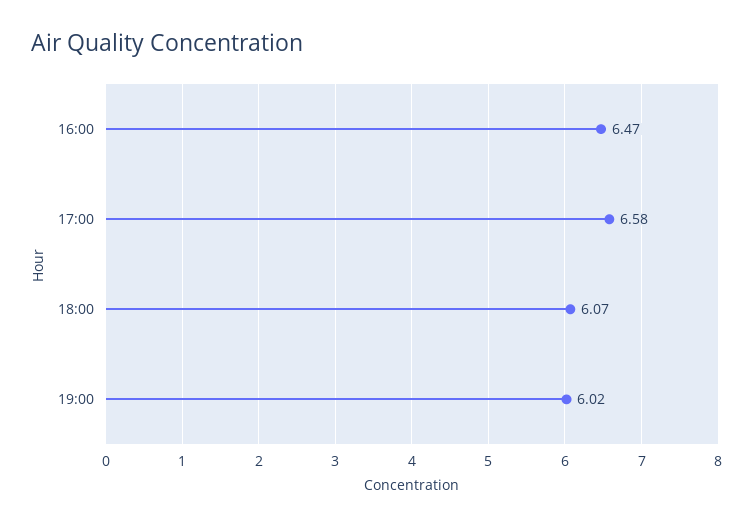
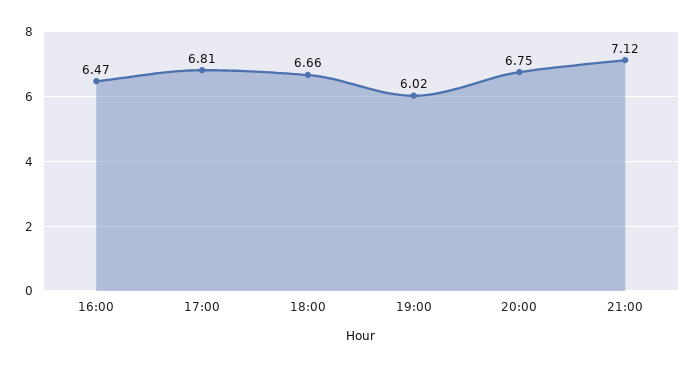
17:00: 6.58 -> 6.81
18:00: 6.07 -> 6.66
20:00: none -> 6.75
21:00: none -> 7.12

